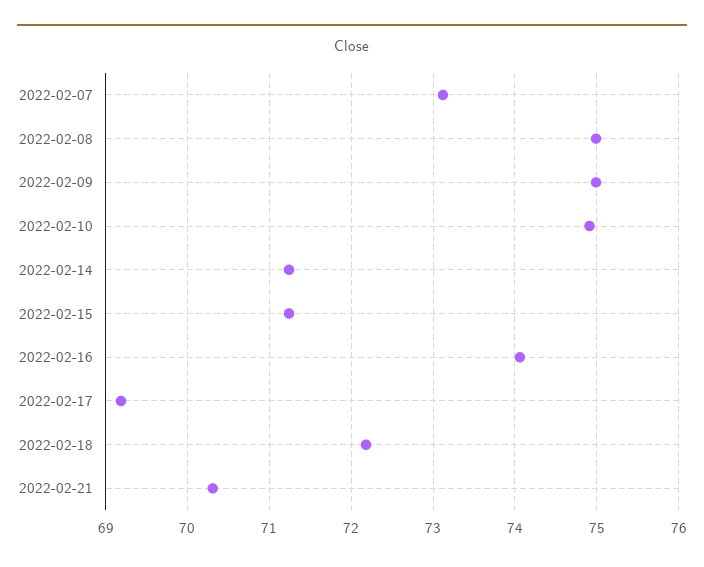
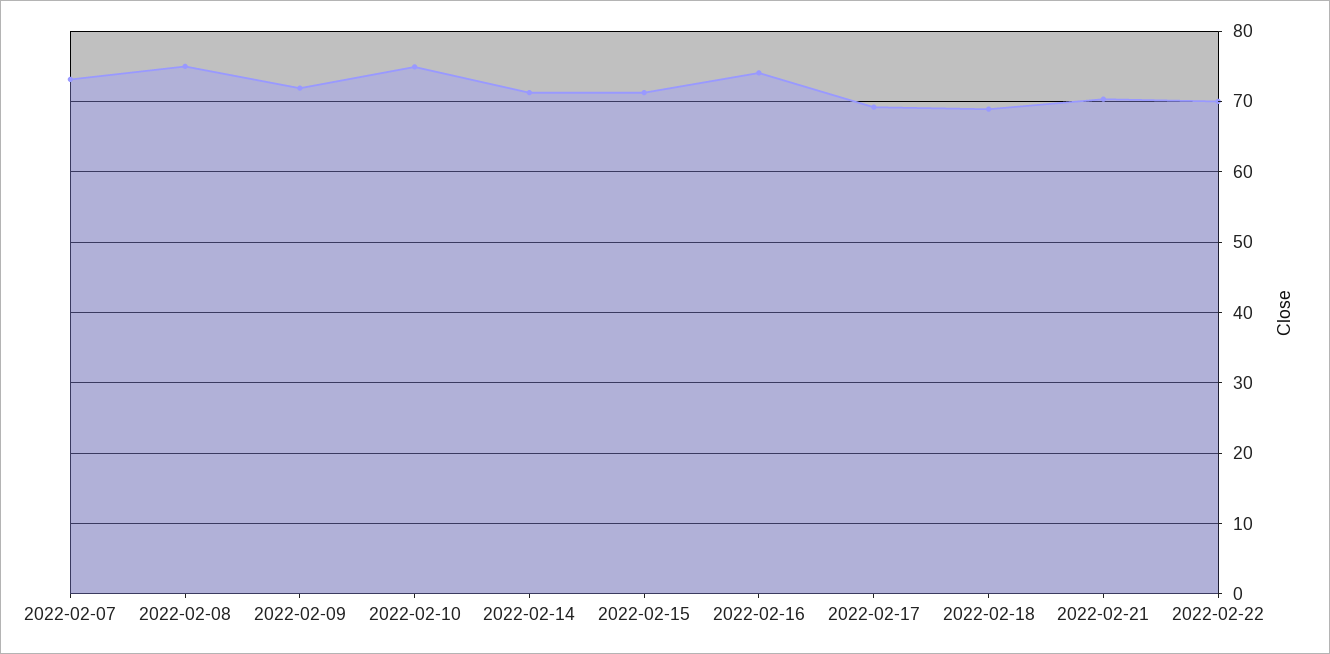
2022-02-09: 75 -> 72
2022-02-18: 72.2 -> 69
2022-02-22: none -> 70

